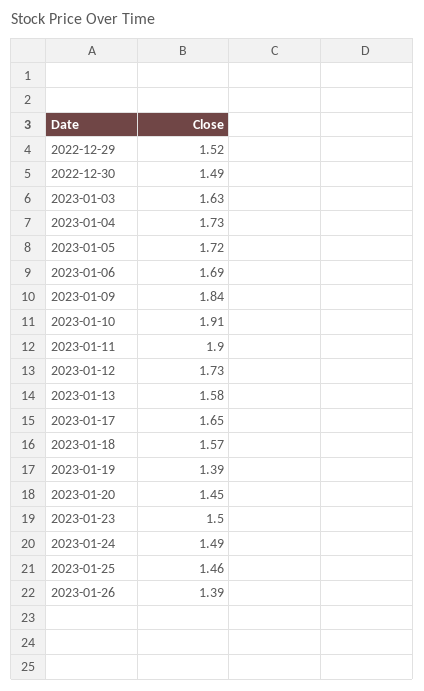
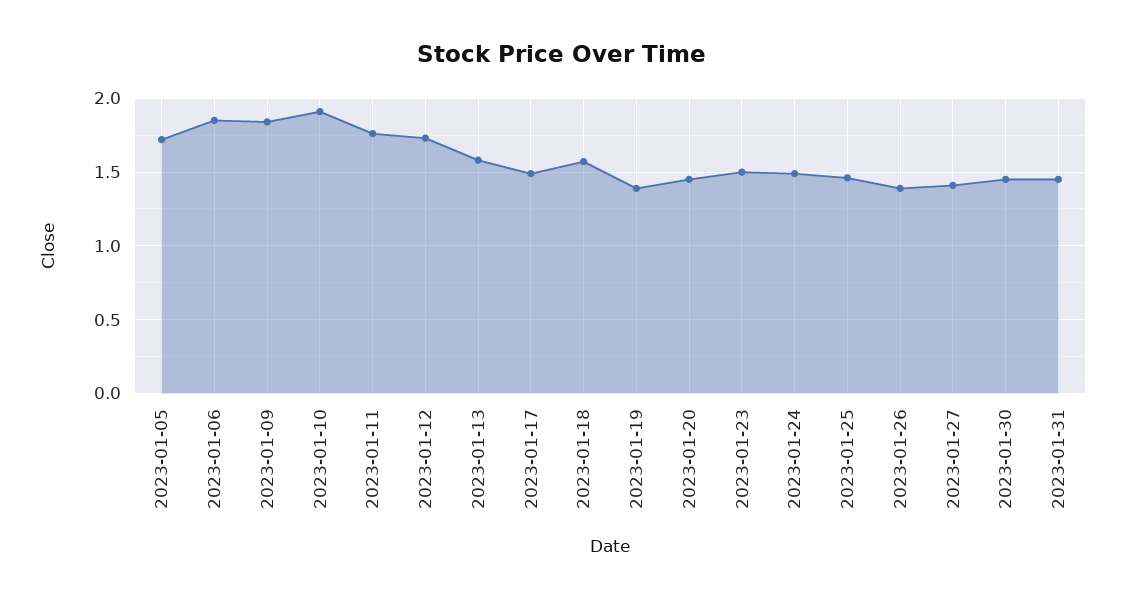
2022-12-29: 1.52 -> none
2022-12-30: 1.49 -> none
2023-01-03: 1.63 -> none
2023-01-04: 1.73 -> none
2023-01-06: 1.69 -> 1.85
2023-01-11: 1.9 -> 1.75
2023-01-17: 1.65 -> 1.5
2023-01-27: none -> 1.4
2023-01-30: none -> 1.45
2023-01-31: none -> 1.45

